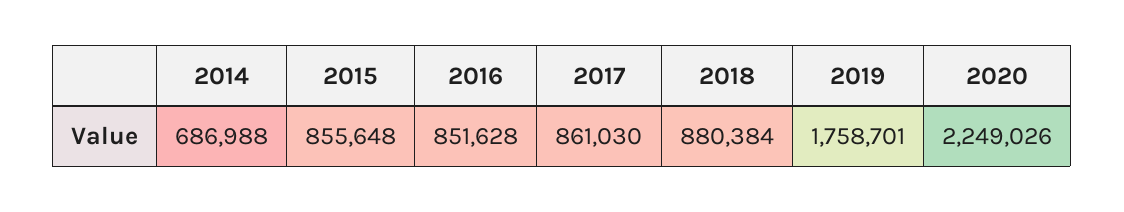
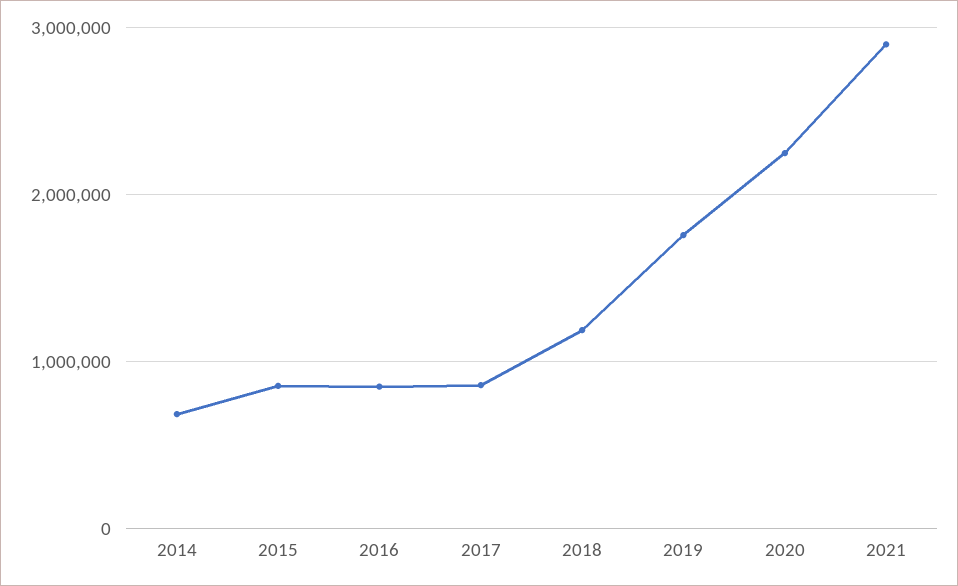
2018: 880384 -> 1200000
2021: none -> 2900000

